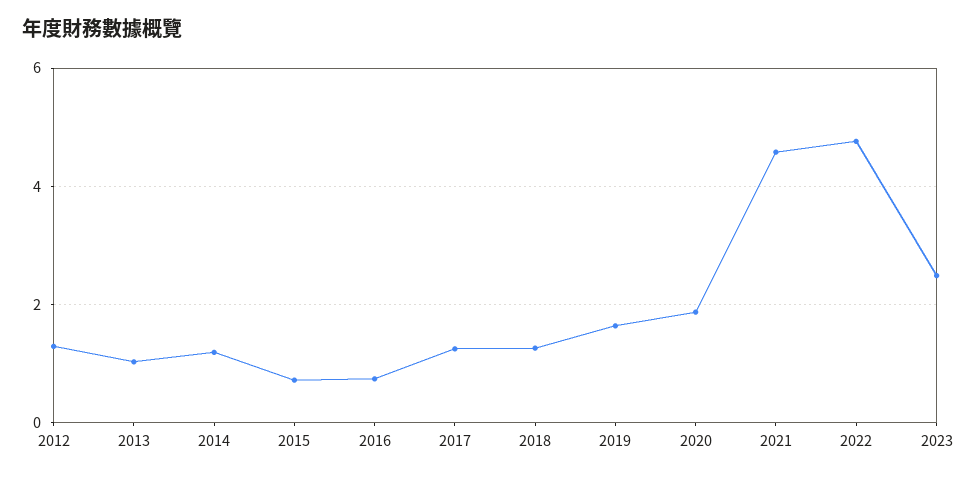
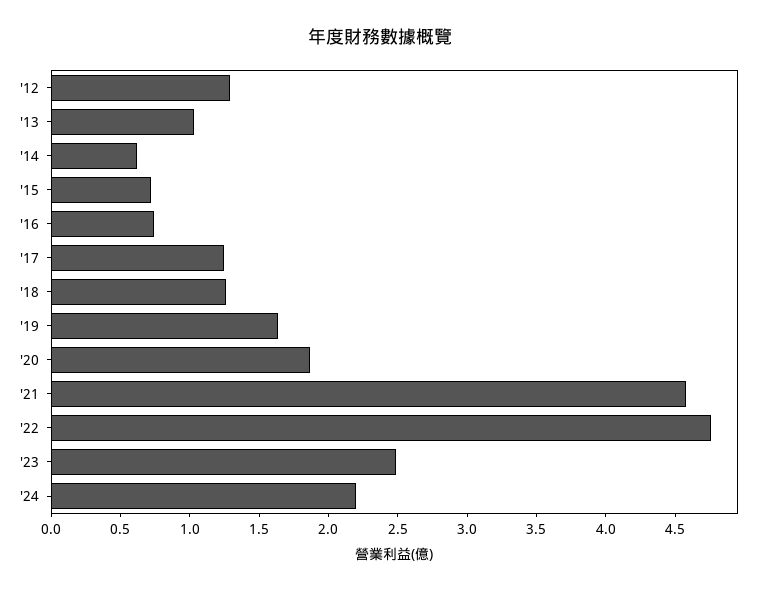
2014: 1.2 -> 0.6
'24: none -> 2.2

